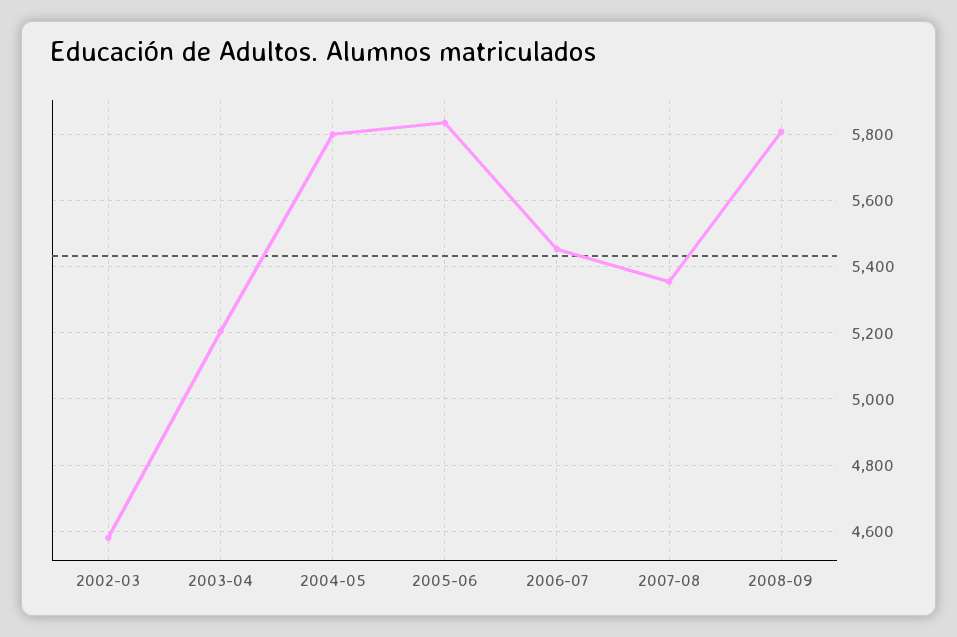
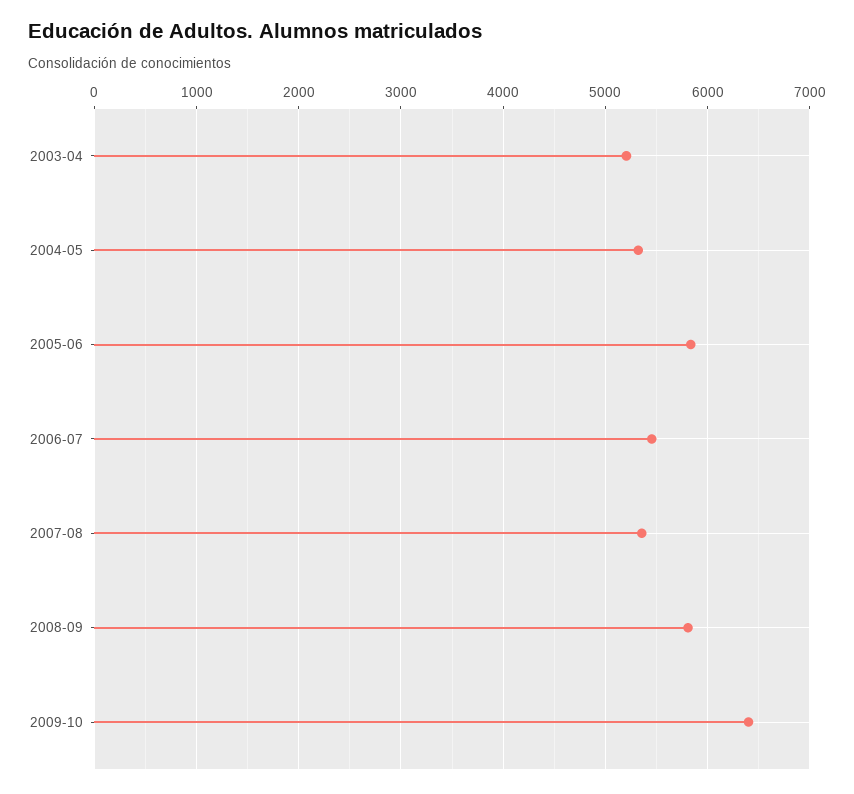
2002-03: 4580 -> none
2004-05: 5800 -> 5300
2009-10: none -> 6400

